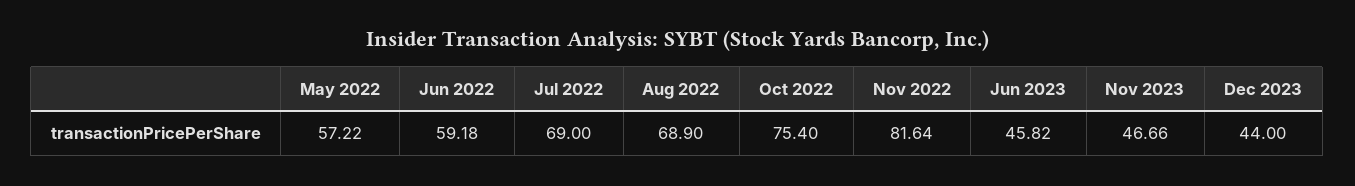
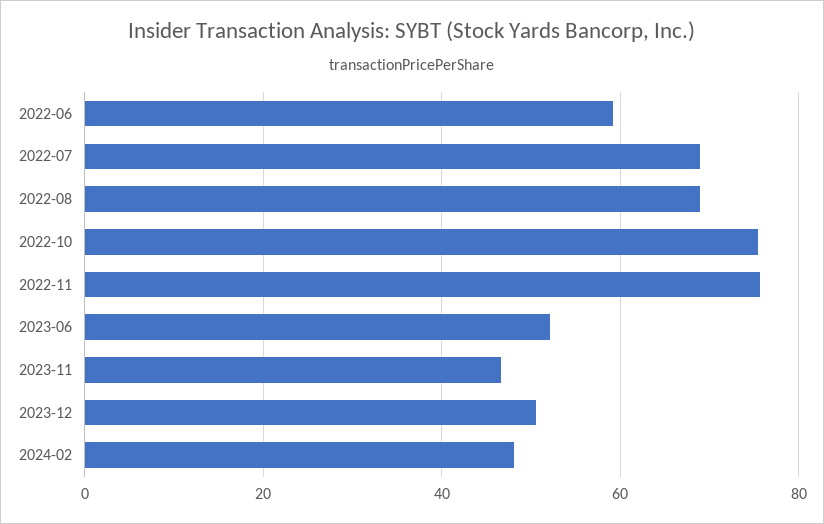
May 2022: 57.22 -> none
Nov 2022: 81.64 -> 76
Jun 2023: 45.82 -> 52
Dec 2023: 44 -> 50
2024-02: none -> 48

